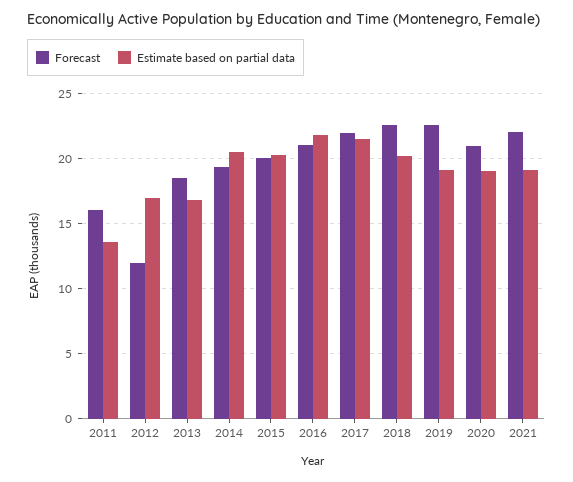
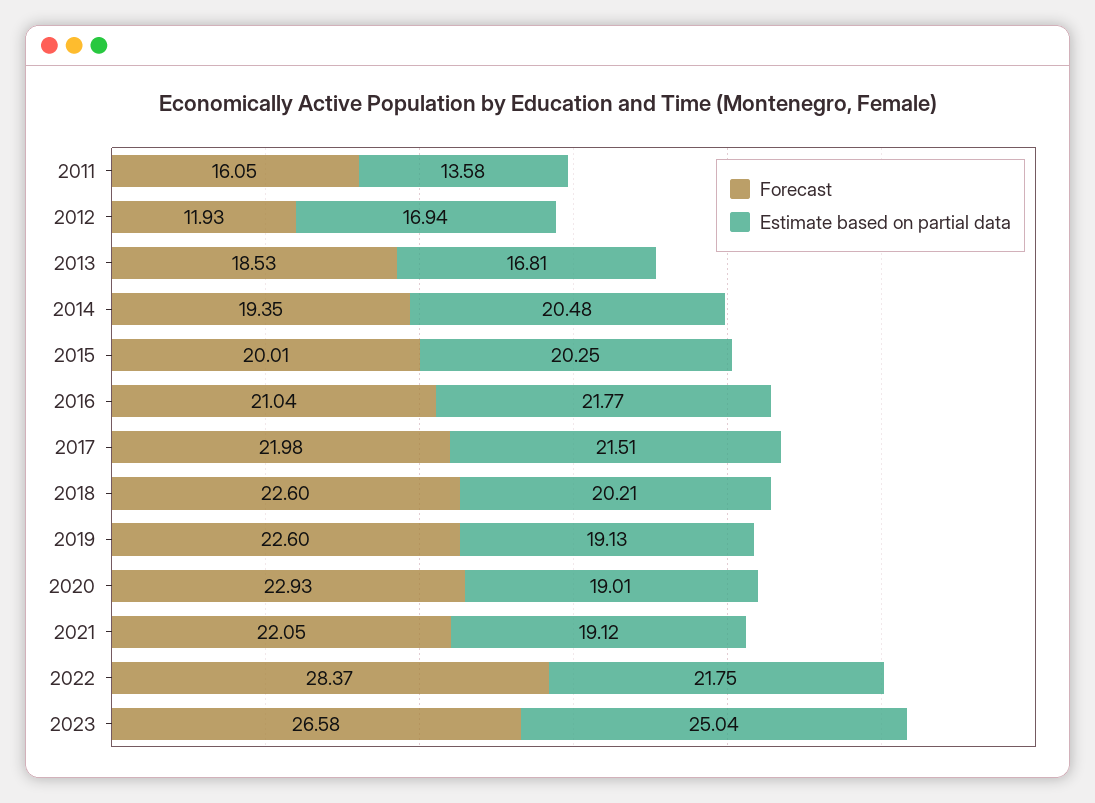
Forecast, 2020: 21 -> 22.93
Forecast, 2022: none -> 28.37
Estimate based on partial data, 2022: none -> 21.75
Forecast, 2023: none -> 26.58
Estimate based on partial data, 2023: none -> 25.04

